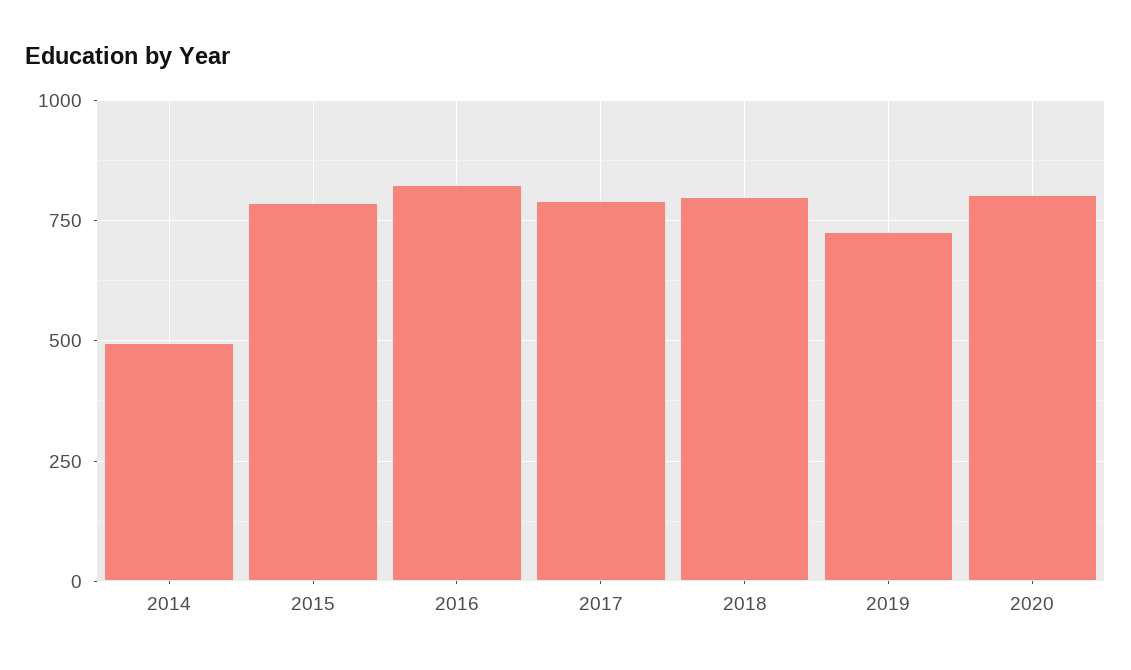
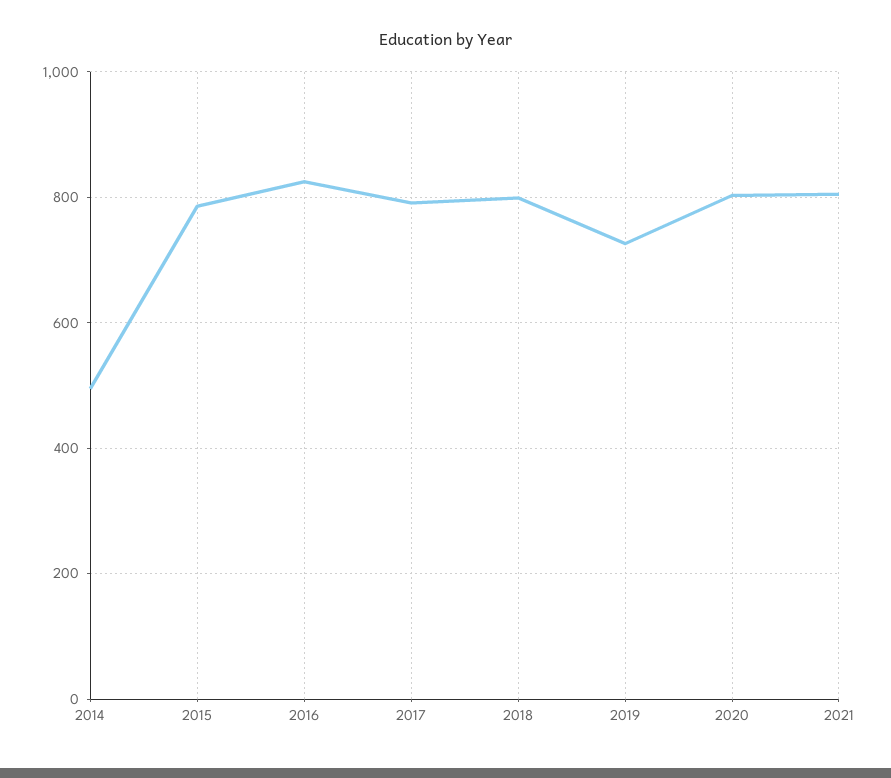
2021: none -> 800

